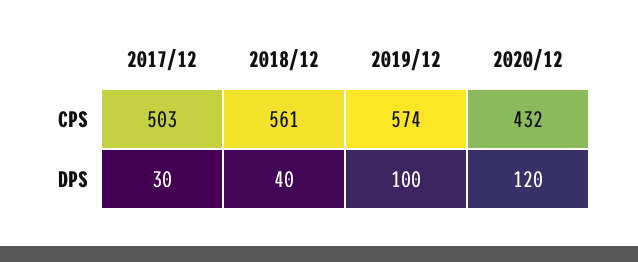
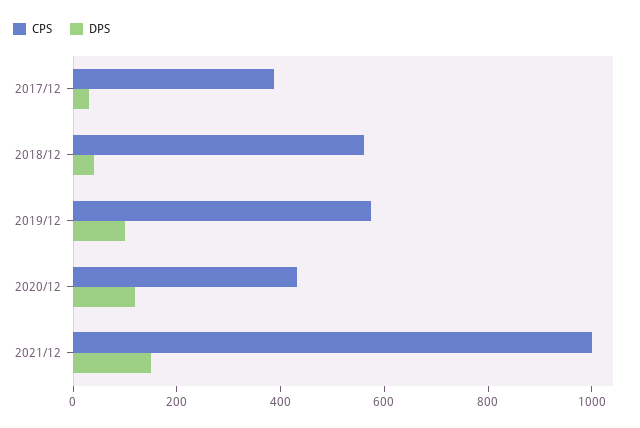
CPS, 2017/12: 503 -> 400
CPS, 2021/12: none -> 1000
DPS, 2021/12: none -> 150

